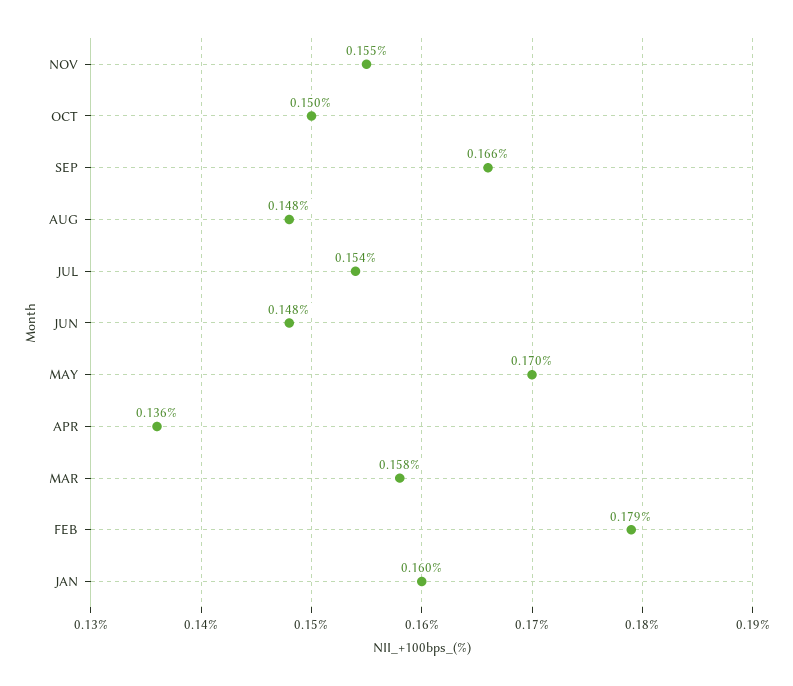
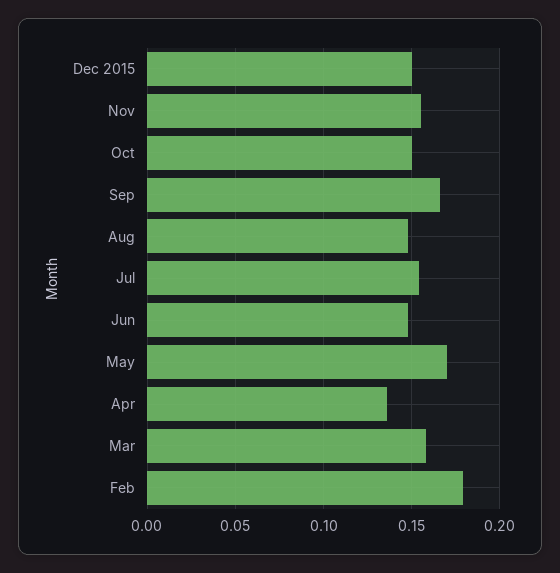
JAN: 0.16 -> none
Dec 2015: none -> 0.15

